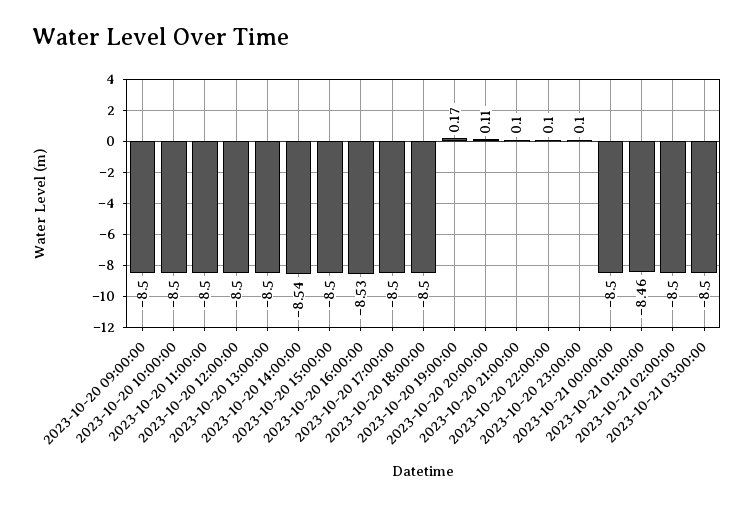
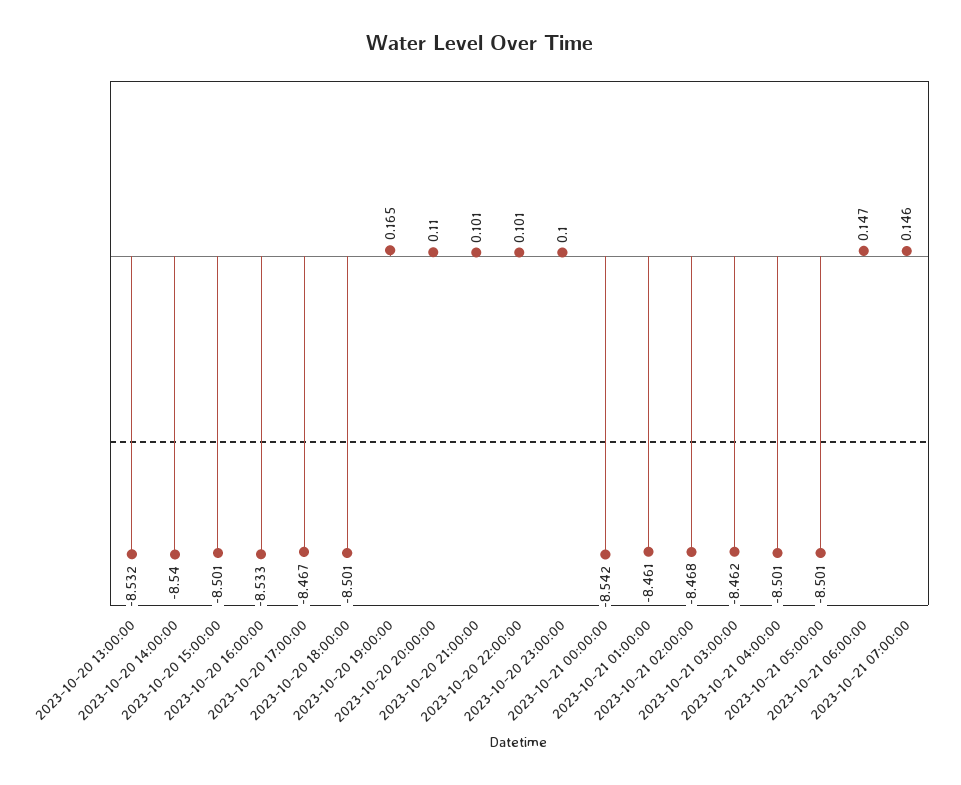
2023-10-20 09:00:00: -8.5 -> none
2023-10-20 10:00:00: -8.5 -> none
2023-10-20 11:00:00: -8.5 -> none
2023-10-20 12:00:00: -8.5 -> none
2023-10-20 13:00:00: -8.5 -> -8.532
2023-10-20 17:00:00: -8.5 -> -8.467
2023-10-21 00:00:00: -8.5 -> -8.542
2023-10-21 02:00:00: -8.5 -> -8.468
2023-10-21 03:00:00: -8.5 -> -8.462
2023-10-21 04:00:00: none -> -8.501
2023-10-21 05:00:00: none -> -8.501
2023-10-21 06:00:00: none -> 0.147
2023-10-21 07:00:00: none -> 0.146

